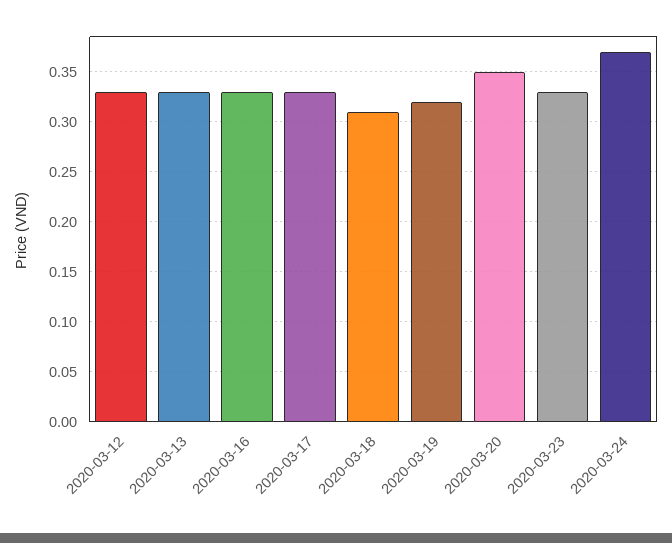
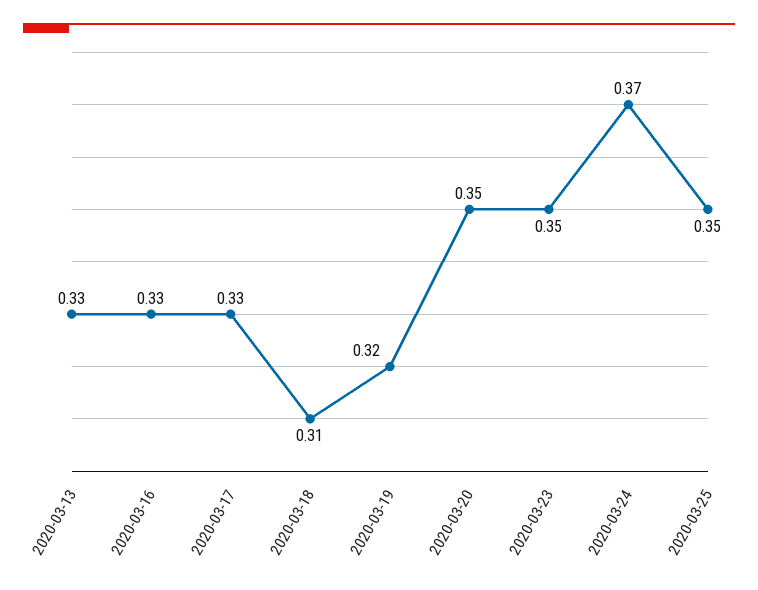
2020-03-12: 0.33 -> none
2020-03-23: 0.33 -> 0.35
2020-03-25: none -> 0.35

